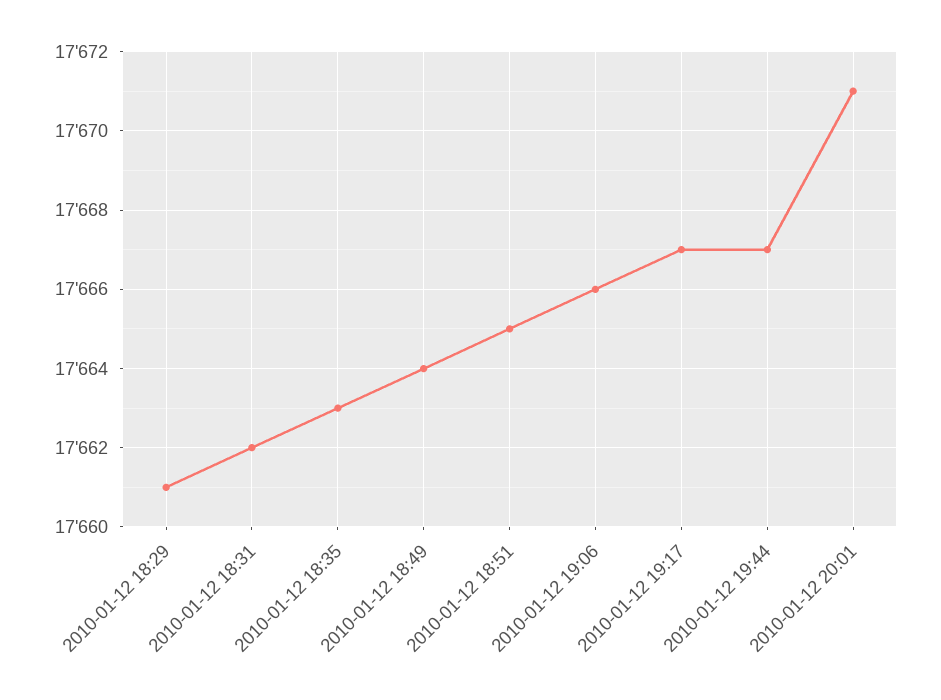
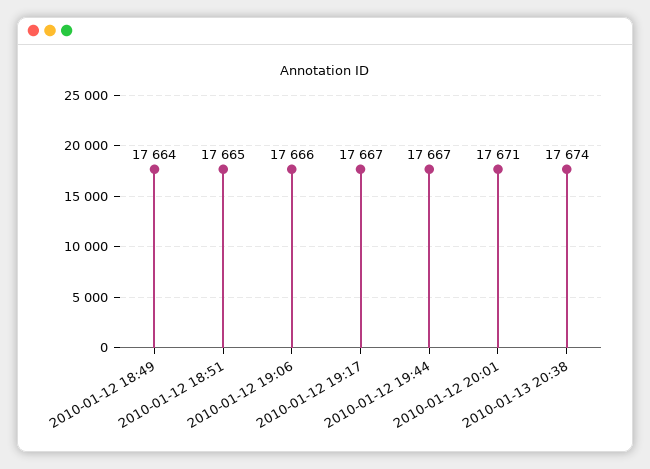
2010-01-12 18:29: 17661 -> none
2010-01-12 18:31: 17662 -> none
2010-01-12 18:35: 17663 -> none
2010-01-13 20:38: none -> 17674

